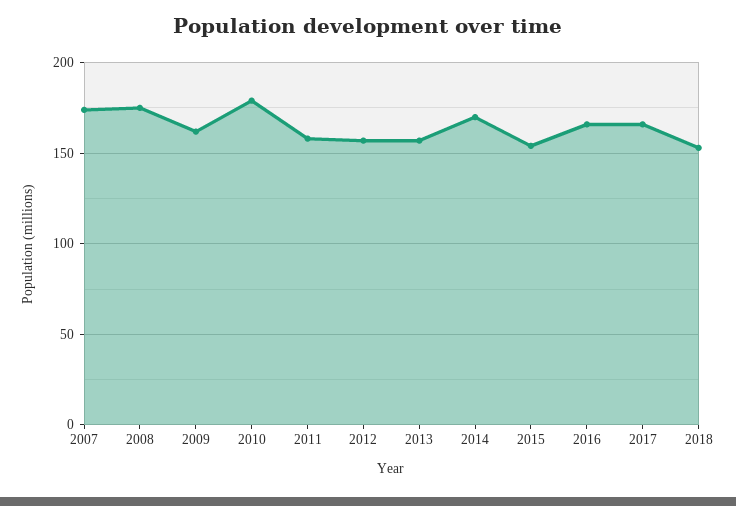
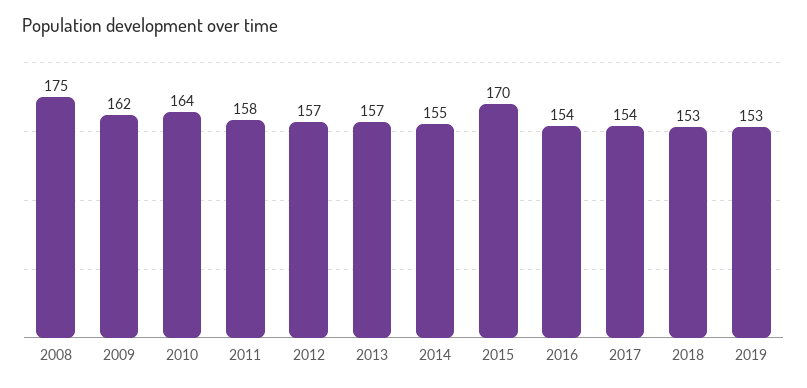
2007: 175 -> none
2010: 180 -> 164
2014: 170 -> 155
2015: 155 -> 170
2016: 165 -> 154
2017: 165 -> 154
2019: none -> 153

